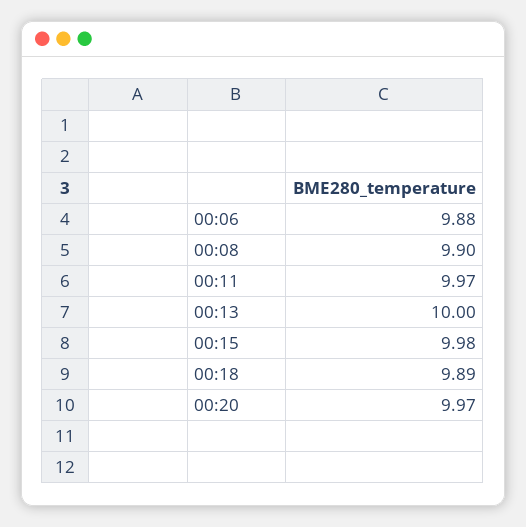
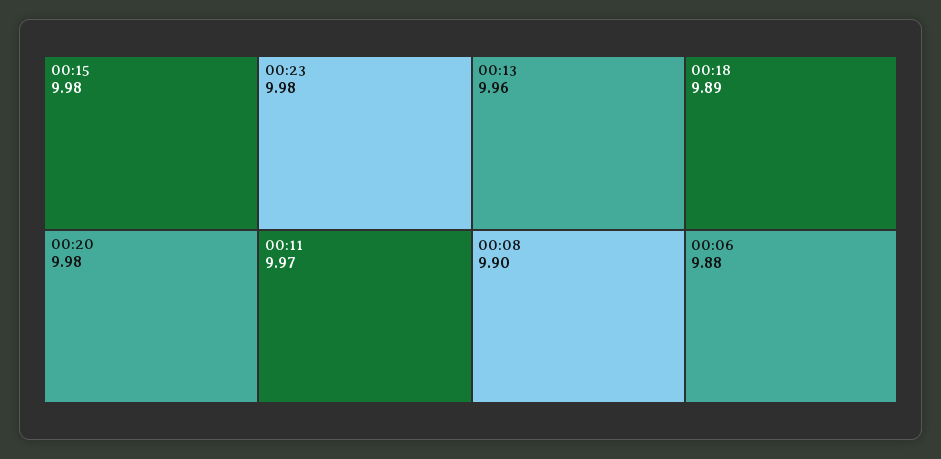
00:13: 10 -> 9.96
00:20: 9.97 -> 9.98
00:23: none -> 9.98

